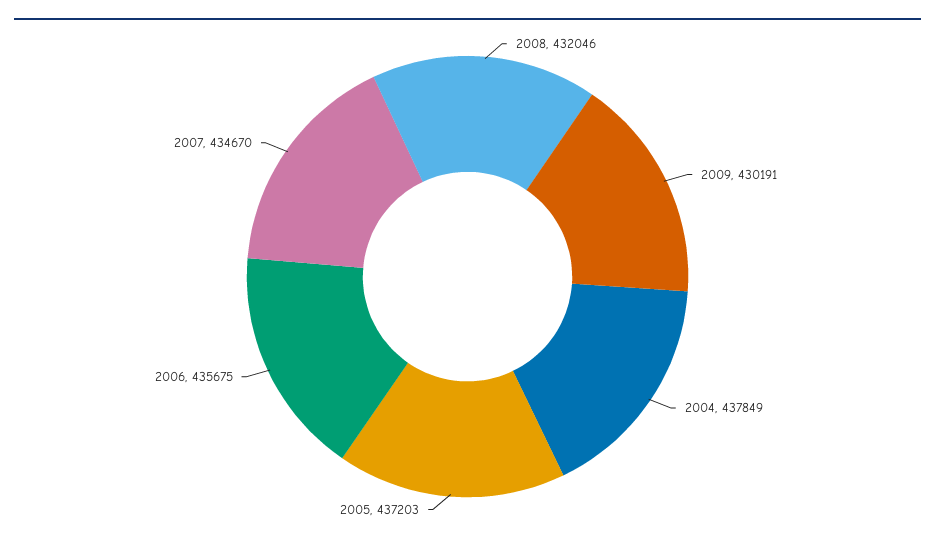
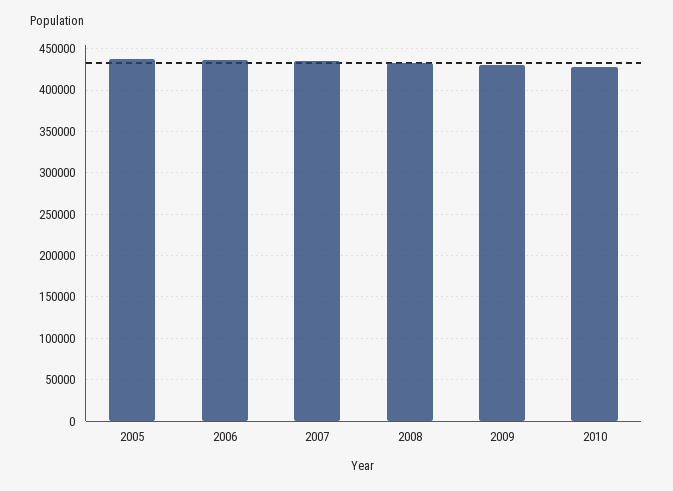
2004: 437849 -> none
2010: none -> 430000

